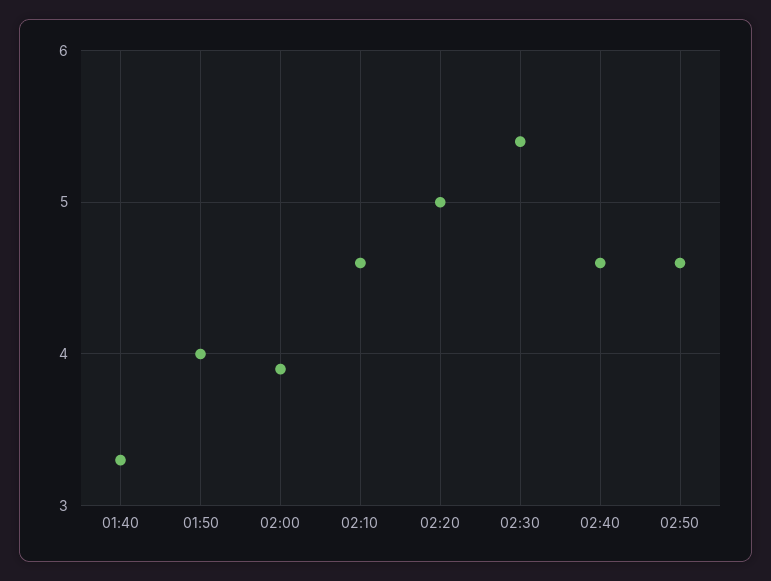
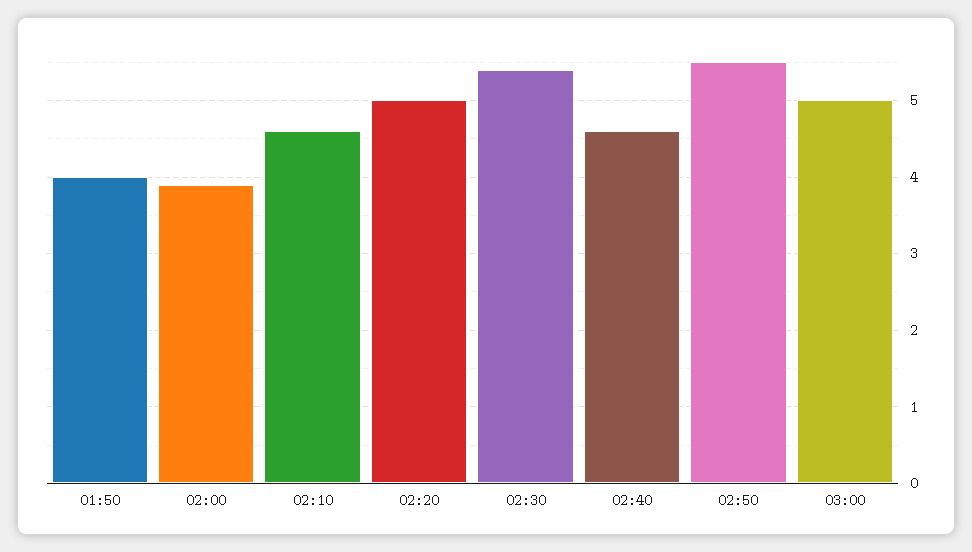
01:40: 3.3 -> none
02:50: 4.6 -> 5.5
03:00: none -> 5

